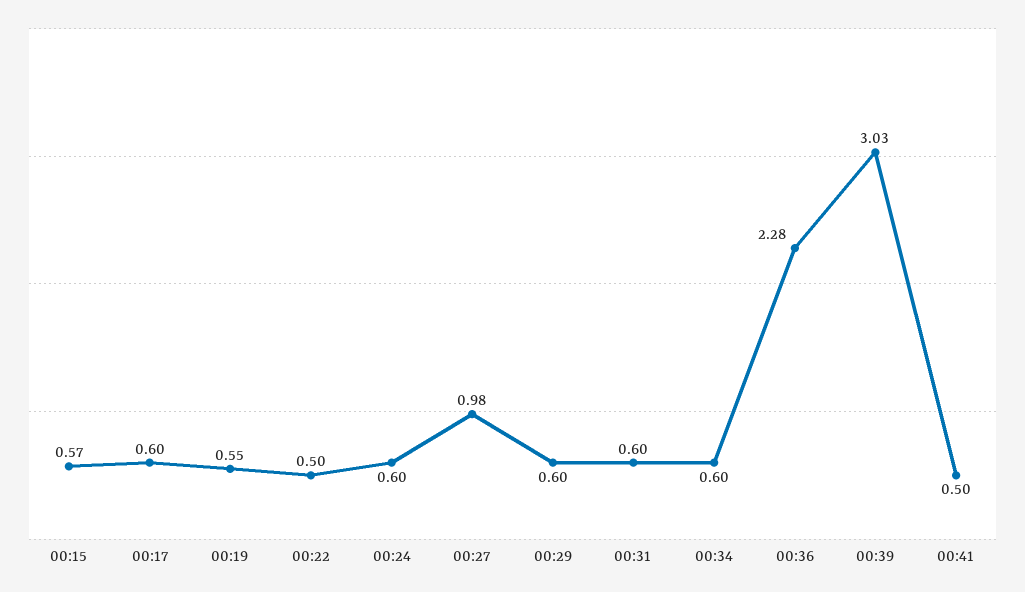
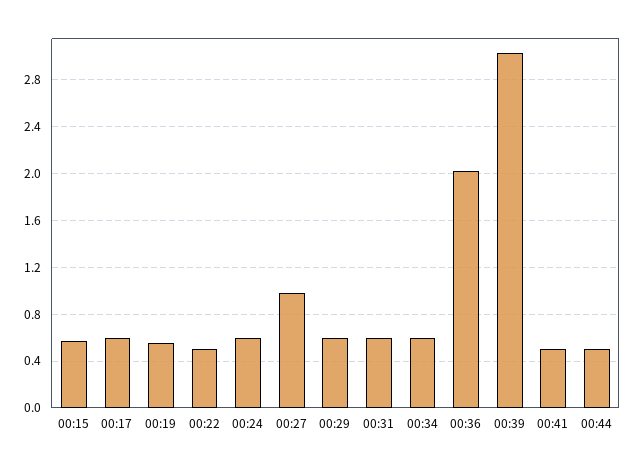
00:36: 2.28 -> 2
00:44: none -> 0.5

